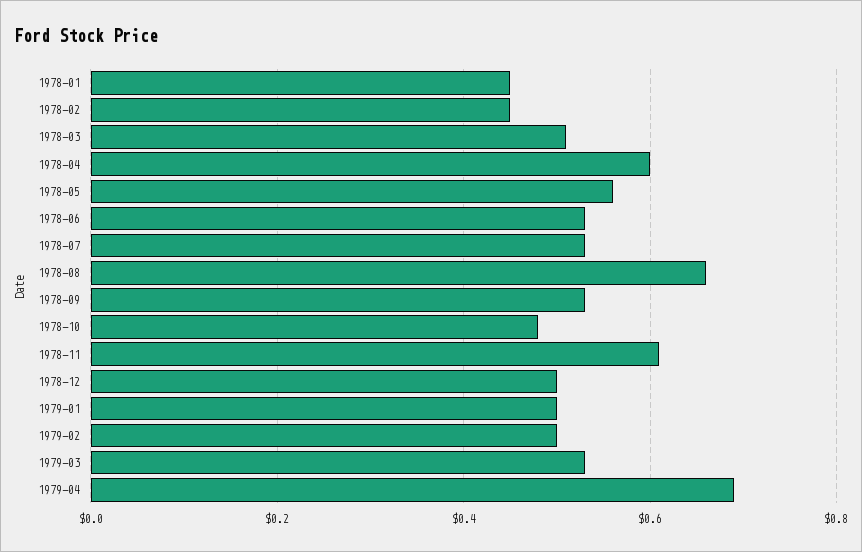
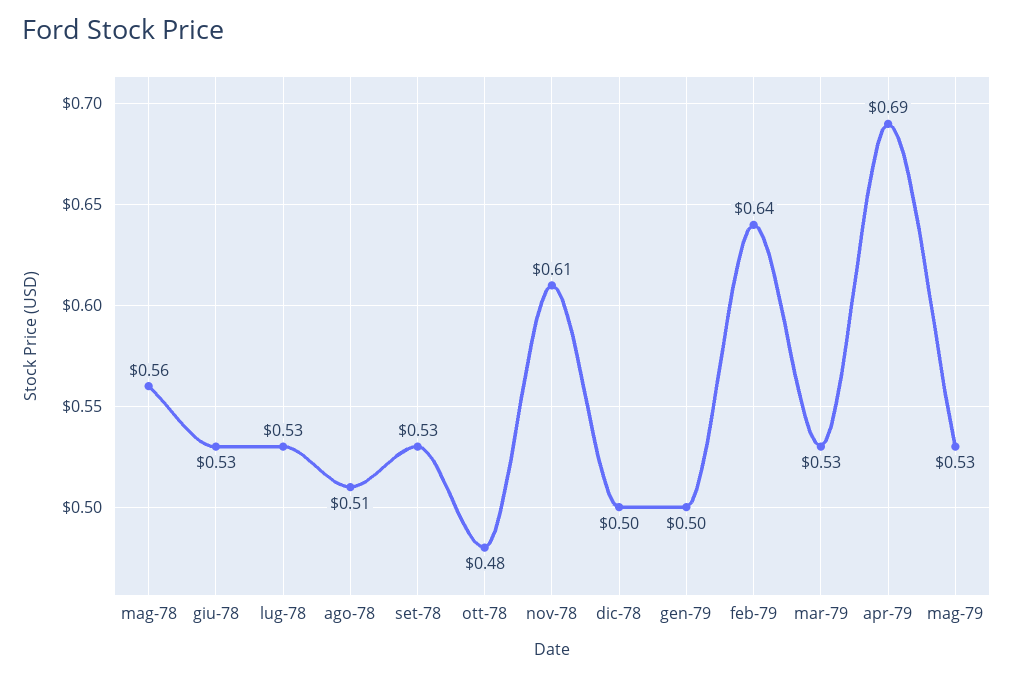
1978-01: 0.45 -> none
1978-02: 0.45 -> none
1978-03: 0.5 -> none
1978-04: 0.6 -> none
1978-08: 0.65 -> 0.51
1979-02: 0.5 -> 0.64
mag-79: none -> 0.53

